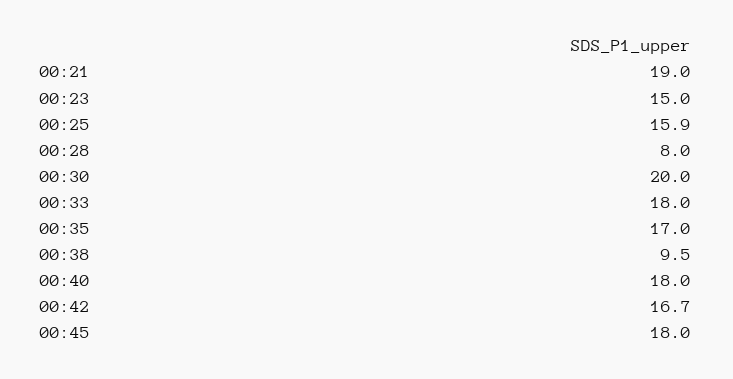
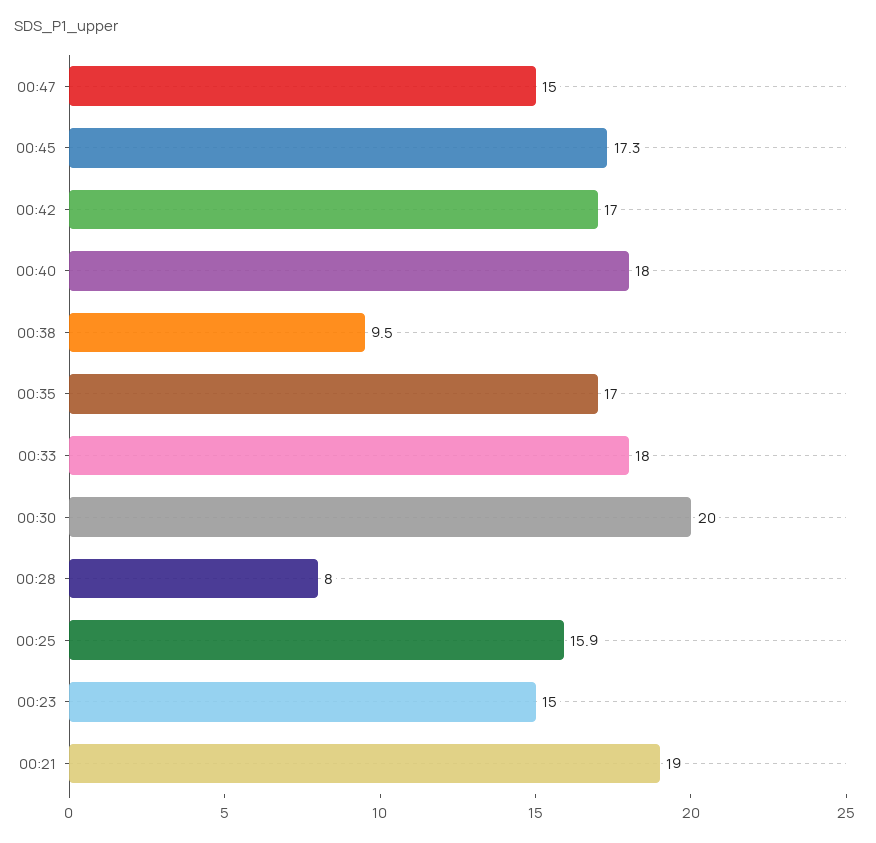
00:42: 16.7 -> 17
00:45: 18 -> 17.3
00:47: none -> 15

